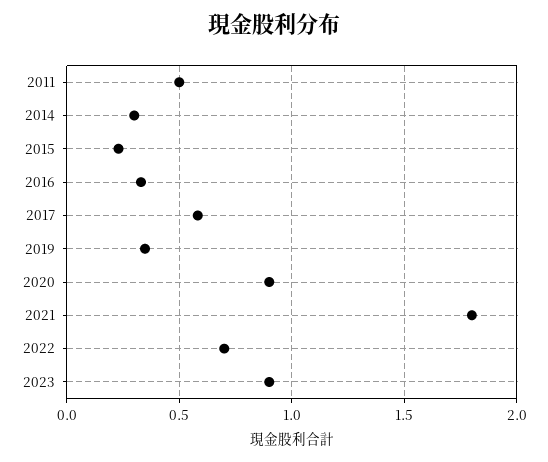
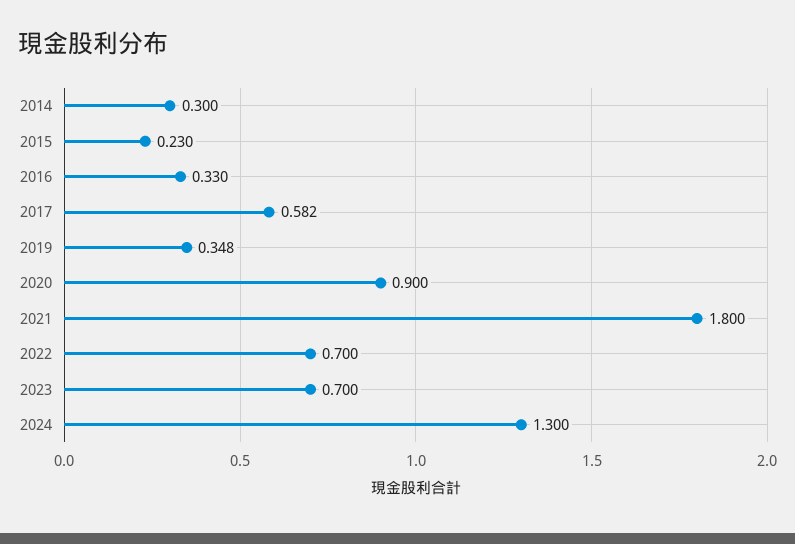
2011: 0.5 -> none
2023: 0.9 -> 0.7
2024: none -> 1.3

